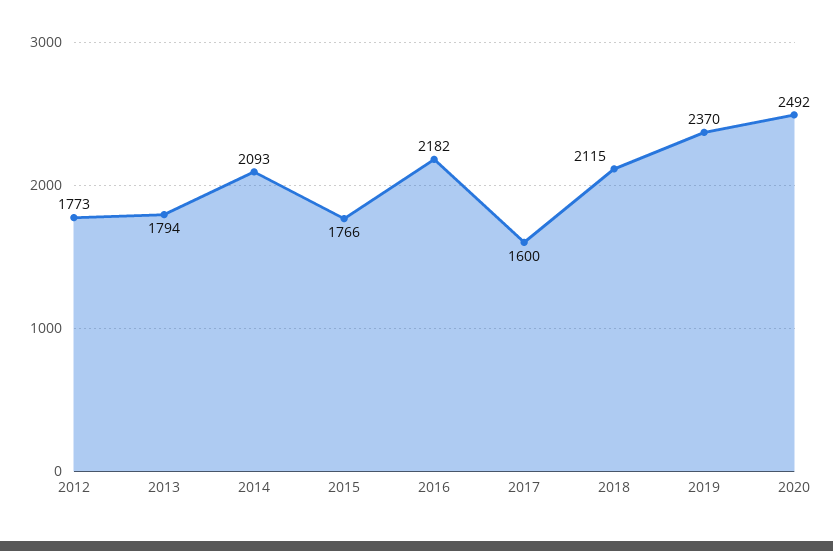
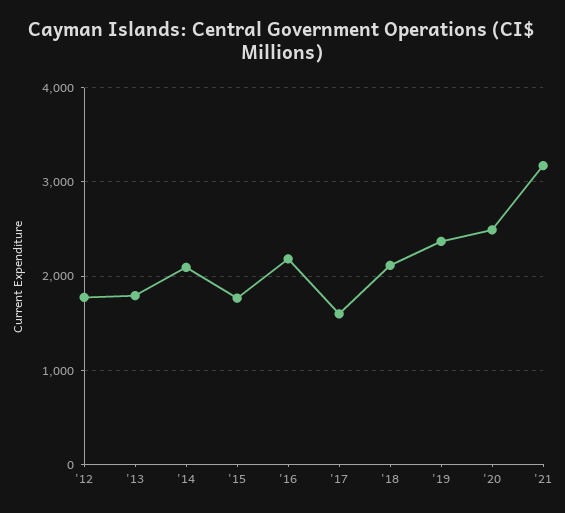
'21: none -> 3200

